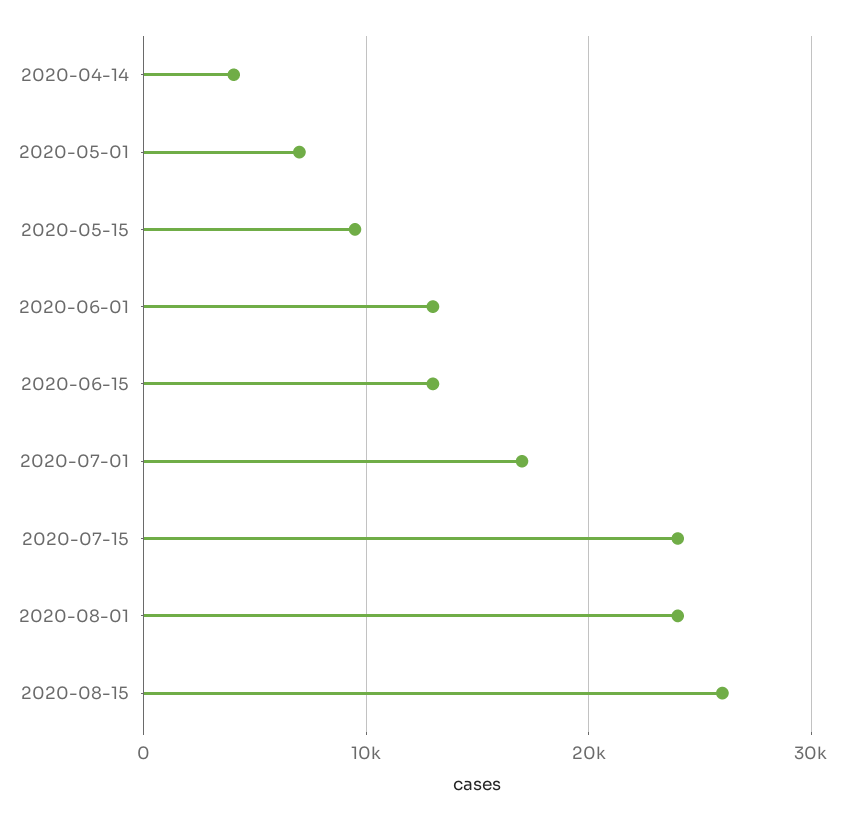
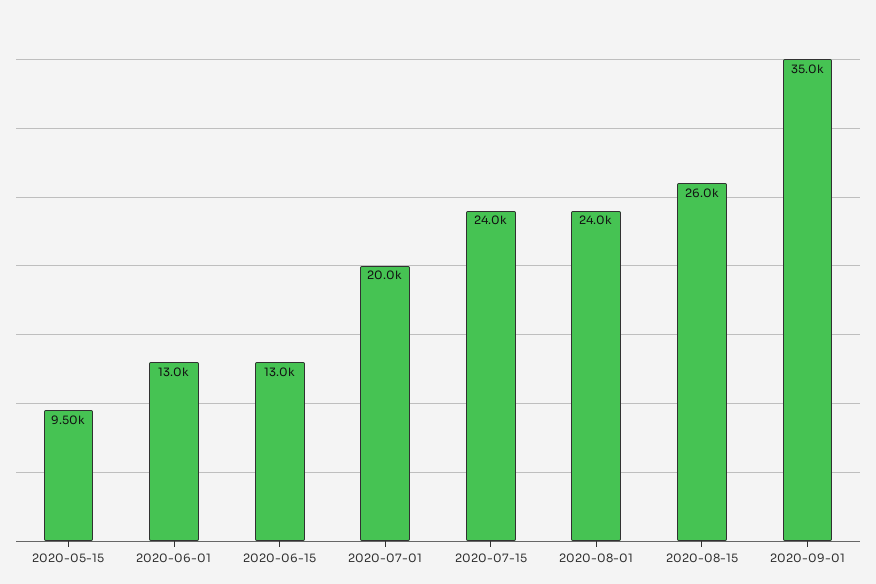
2020-04-14: 4000 -> none
2020-05-01: 7000 -> none
2020-07-01: 17000 -> 20000
2020-09-01: none -> 35000

